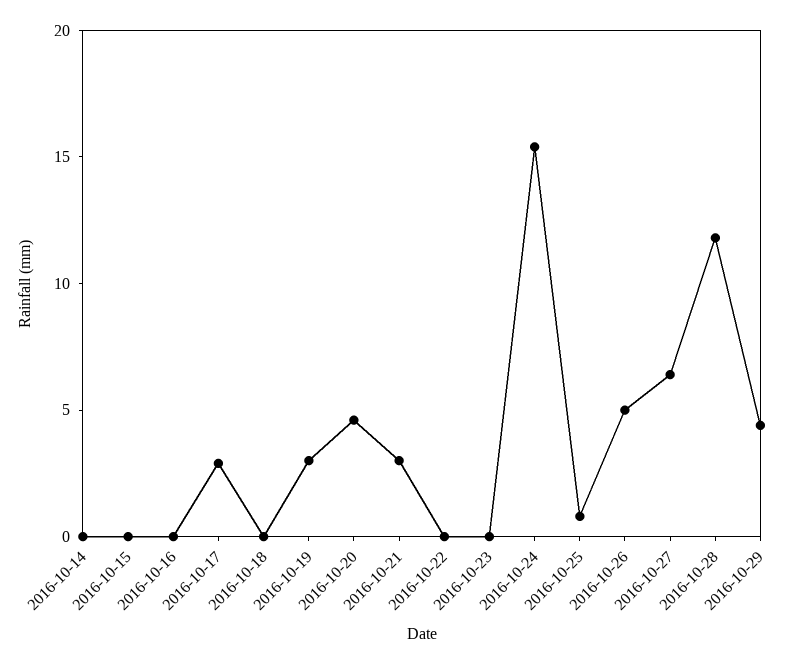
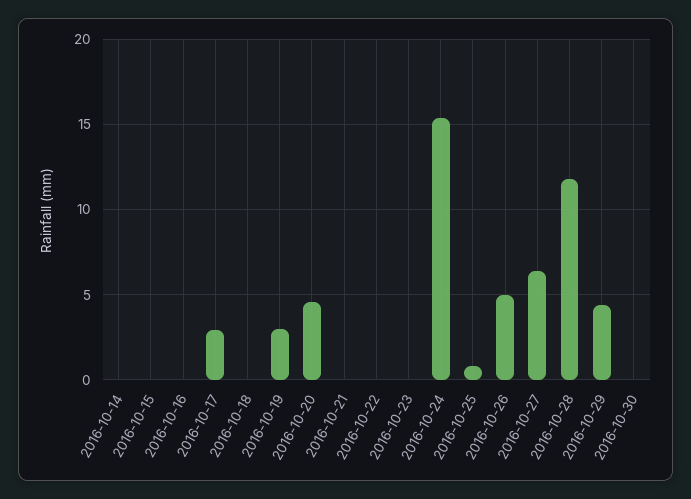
2016-10-21: 3 -> 0
2016-10-30: none -> 0

